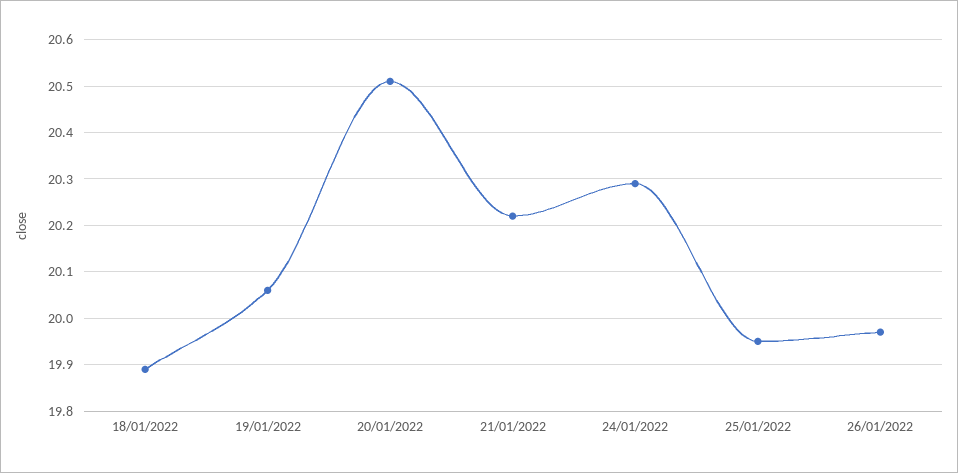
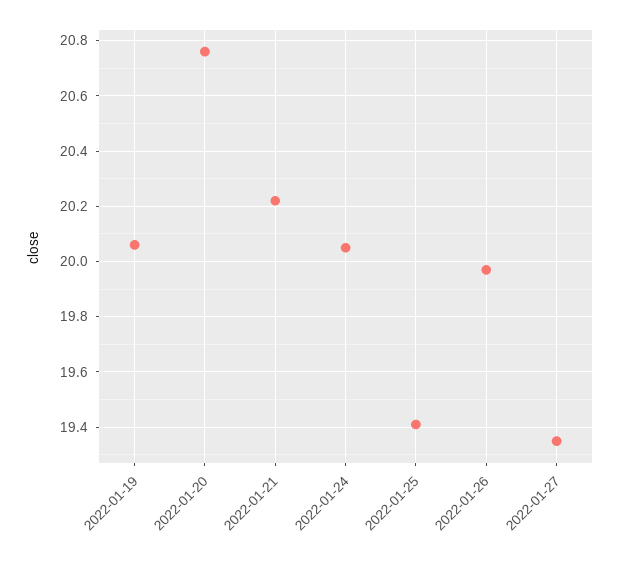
18/01/2022: 19.9 -> none
20/01/2022: 20.5 -> 20.75
24/01/2022: 20.3 -> 20.05
25/01/2022: 19.95 -> 19.4
2022-01-27: none -> 19.35

